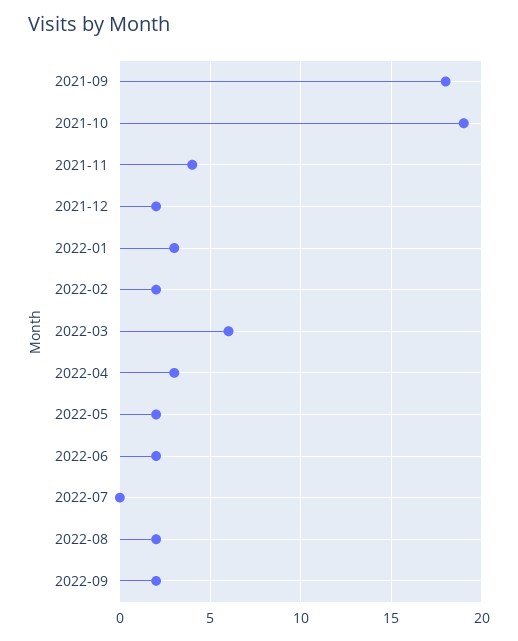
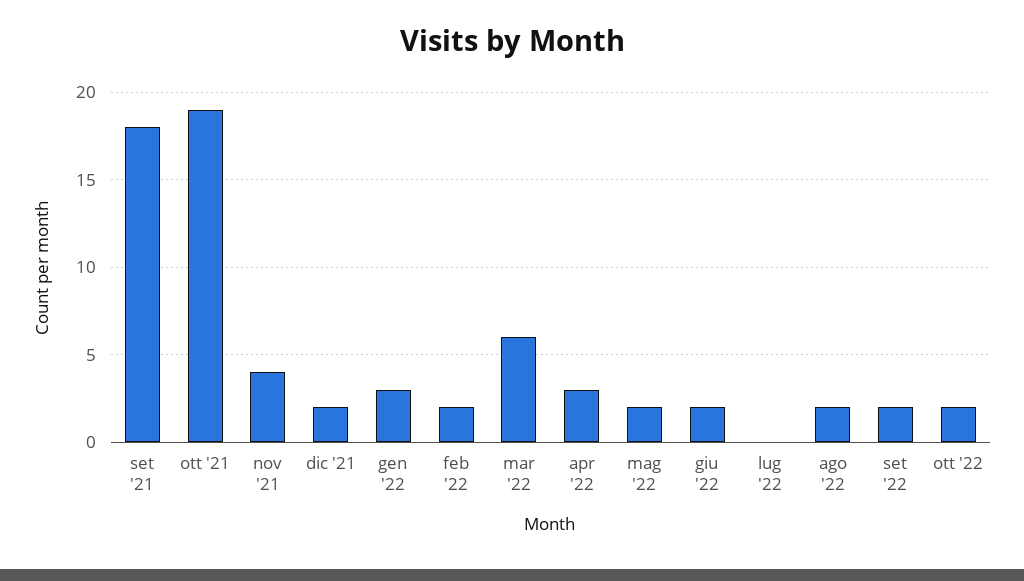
ott '22: none -> 2

